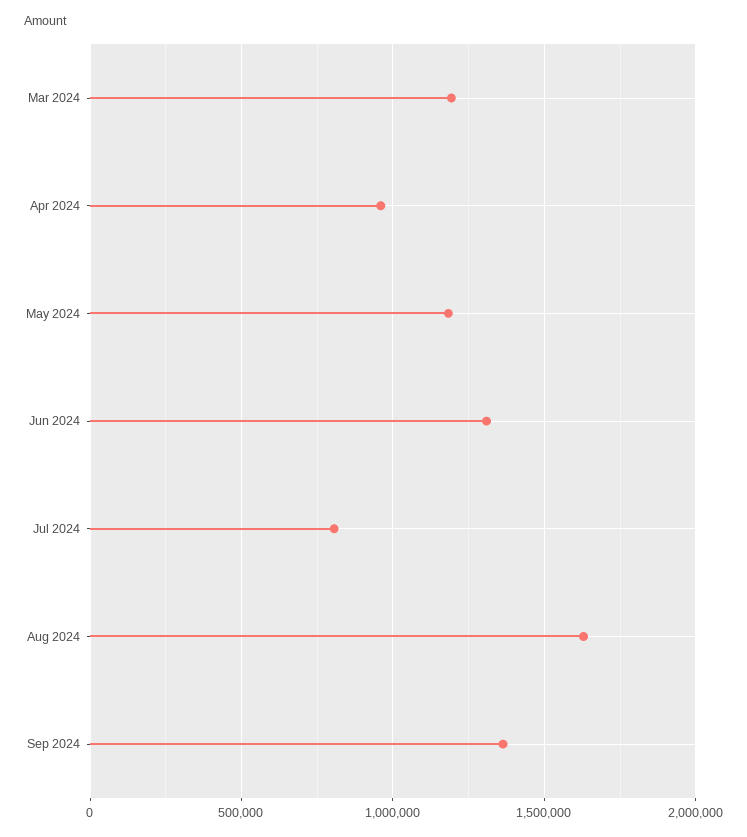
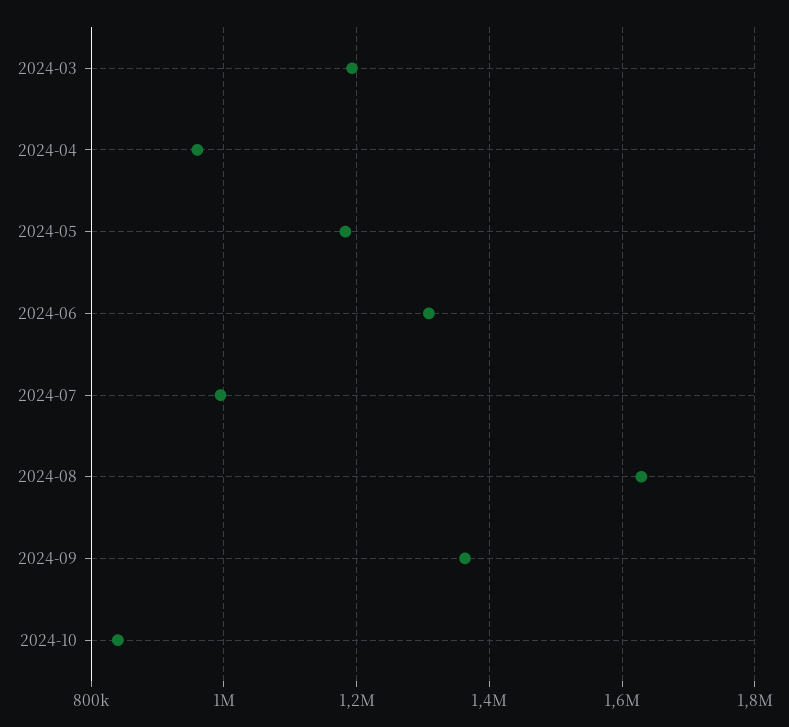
Jul 2024: 800000 -> 1000000
2024-10: none -> 840000

